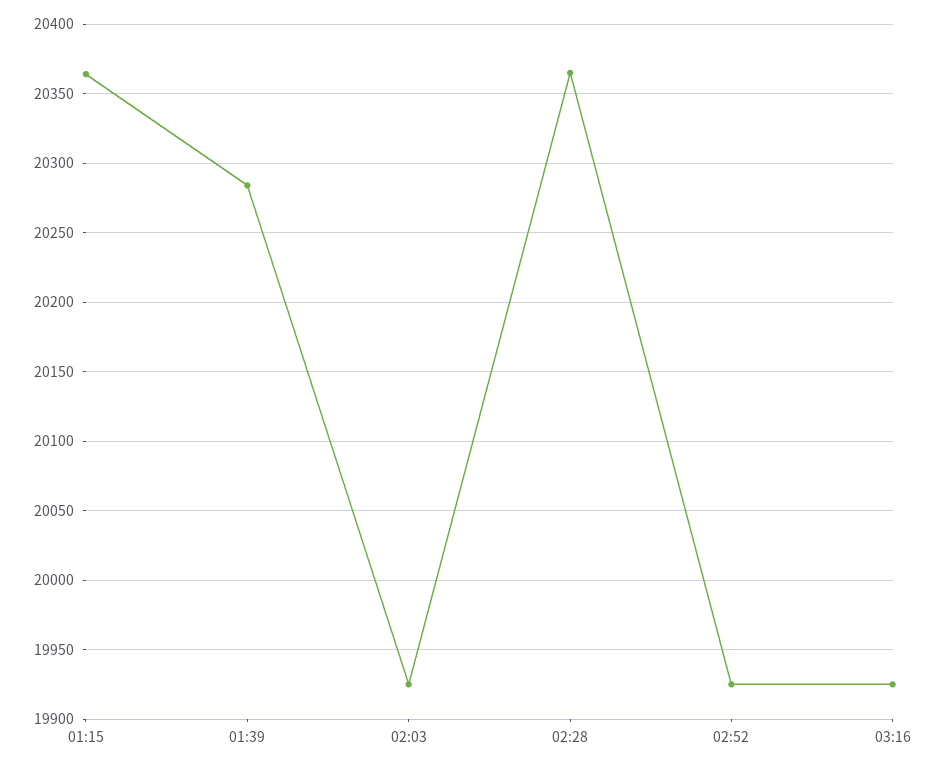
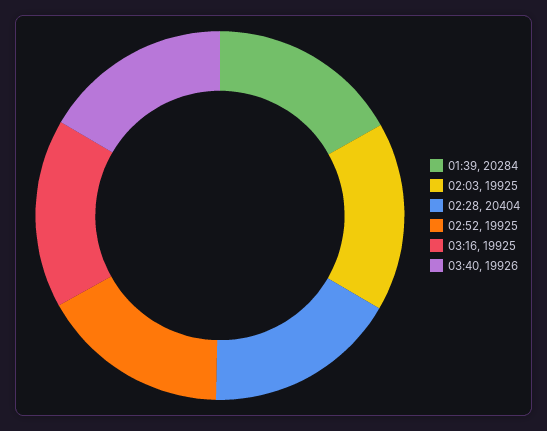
01:15: 20365 -> none
02:28: 20365 -> 20404
03:40: none -> 19926

